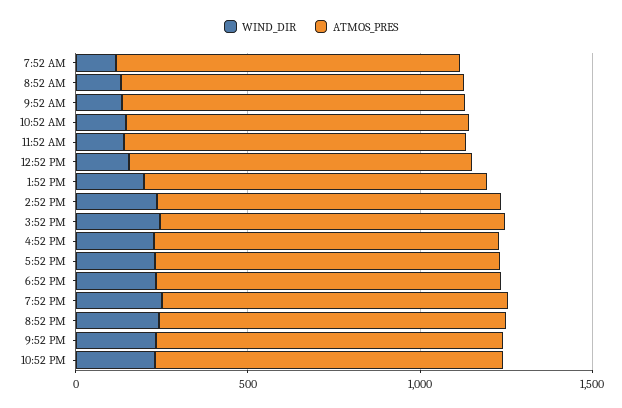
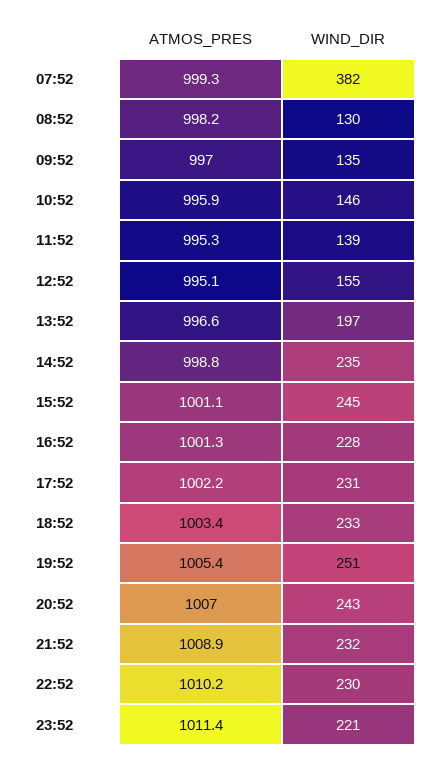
WIND_DIR, 7:52 AM: 100 -> 382
ATMOS_PRES, 23:52: none -> 1011.4
WIND_DIR, 23:52: none -> 221

